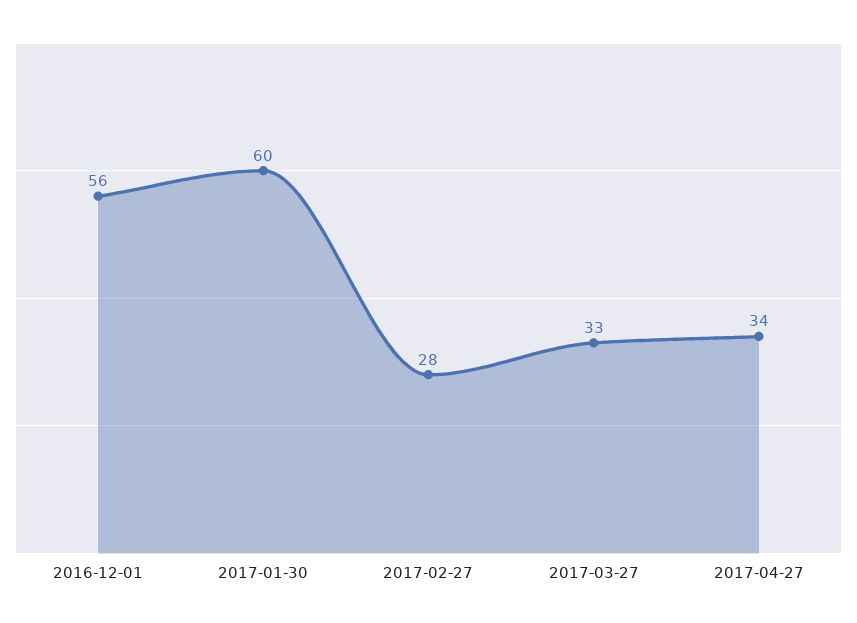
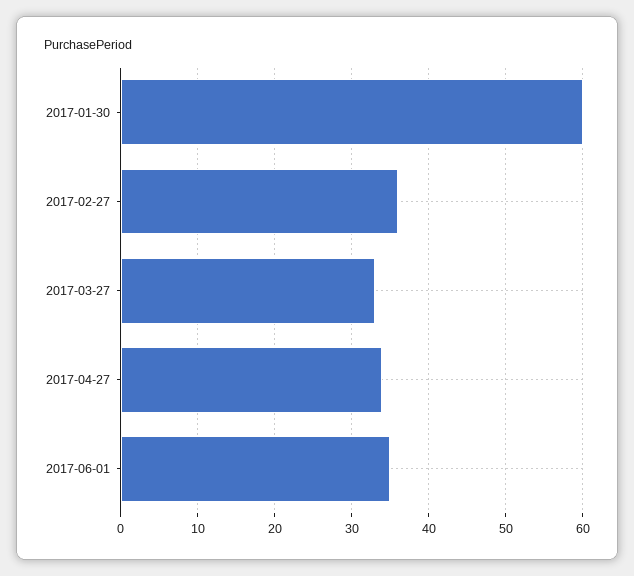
2016-12-01: 56 -> none
2017-02-27: 28 -> 36
2017-06-01: none -> 35

